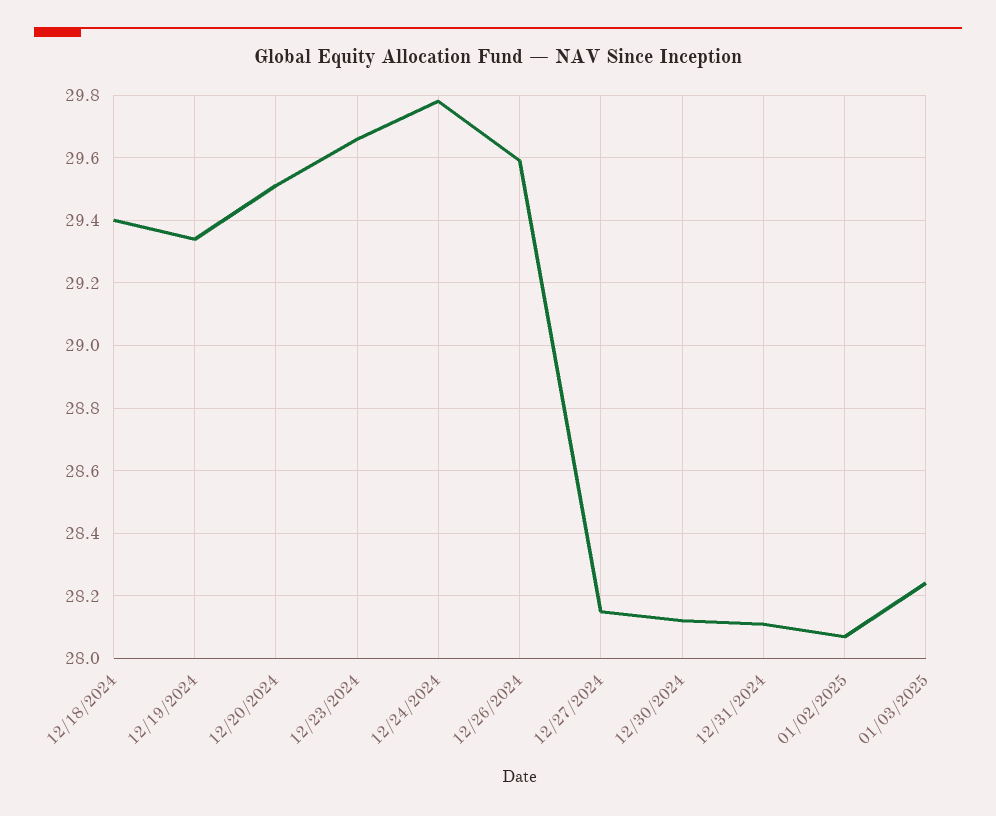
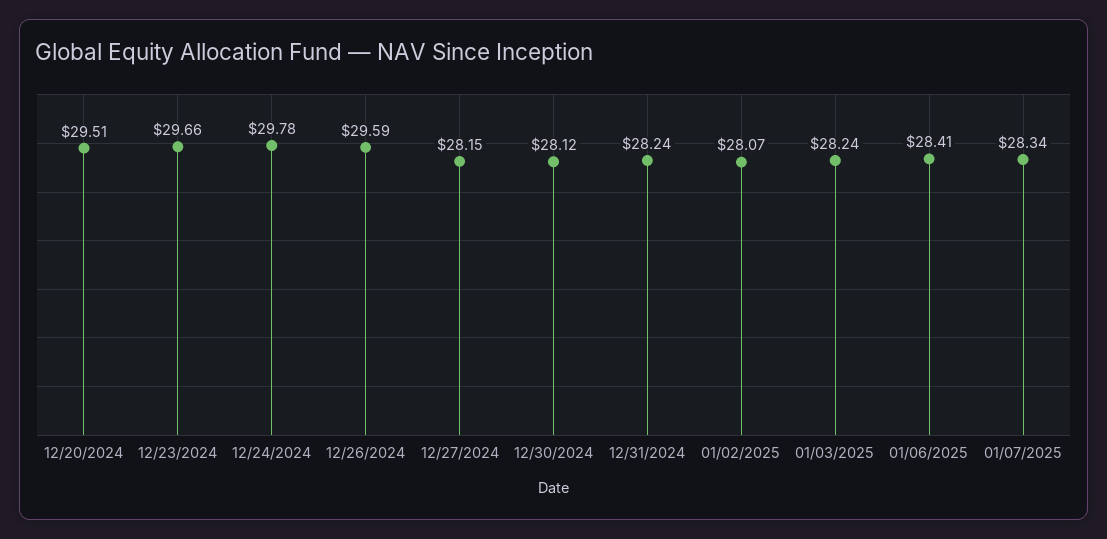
12/18/2024: 29.4 -> none
12/19/2024: 29.35 -> none
12/31/2024: 28.1 -> 28.24
01/06/2025: none -> 28.41
01/07/2025: none -> 28.34

